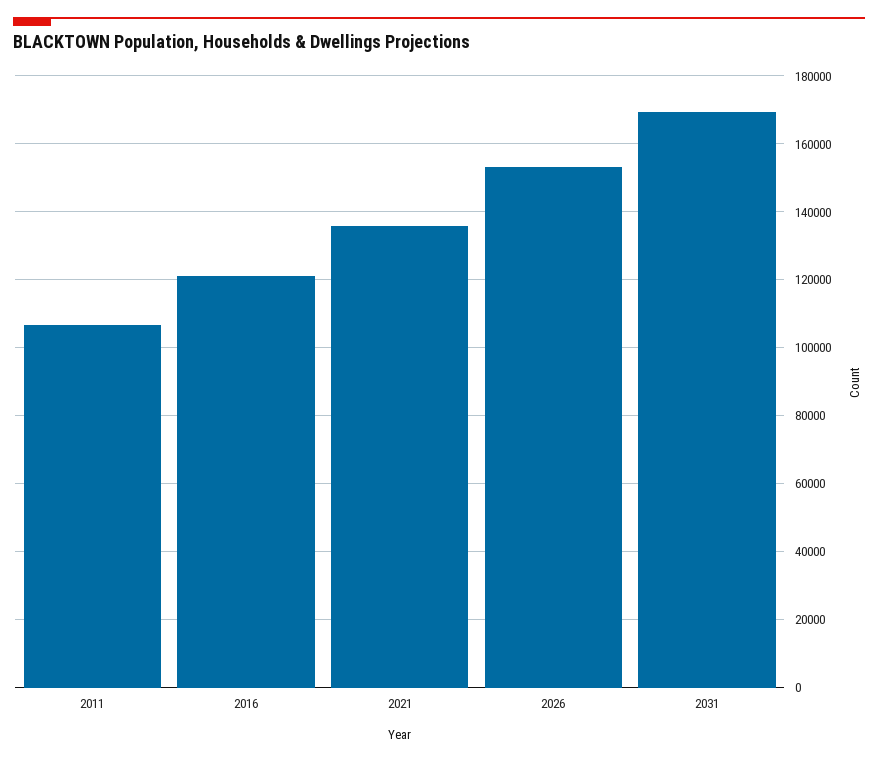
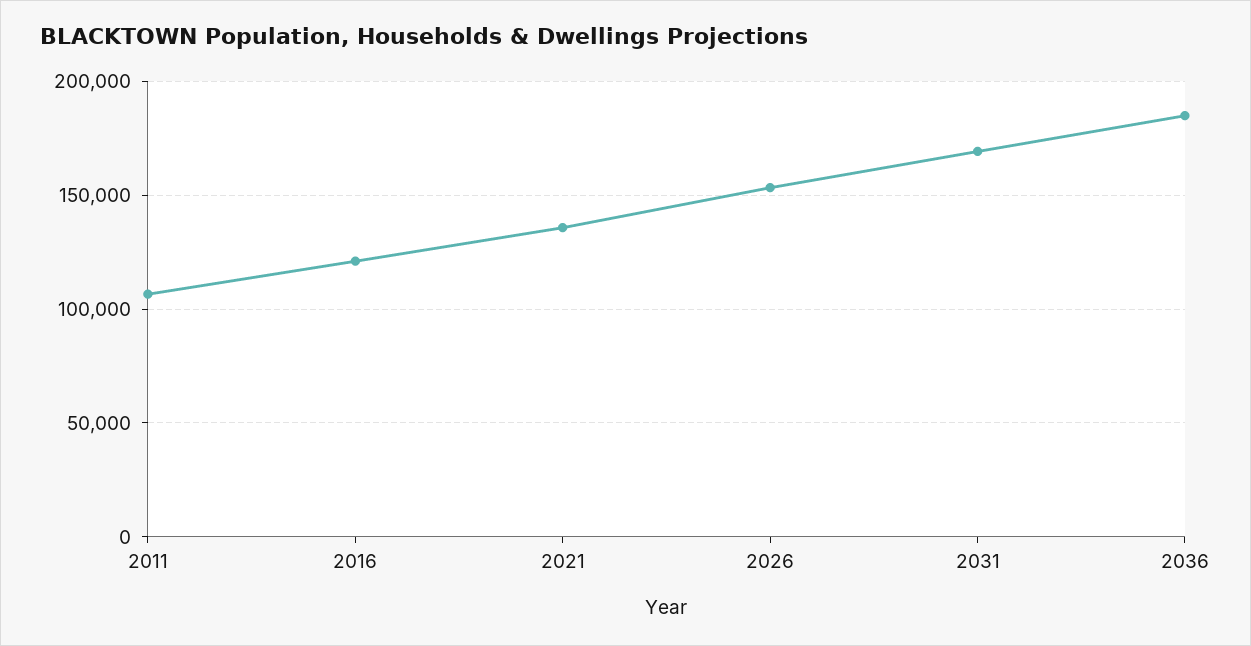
2036: none -> 185000

